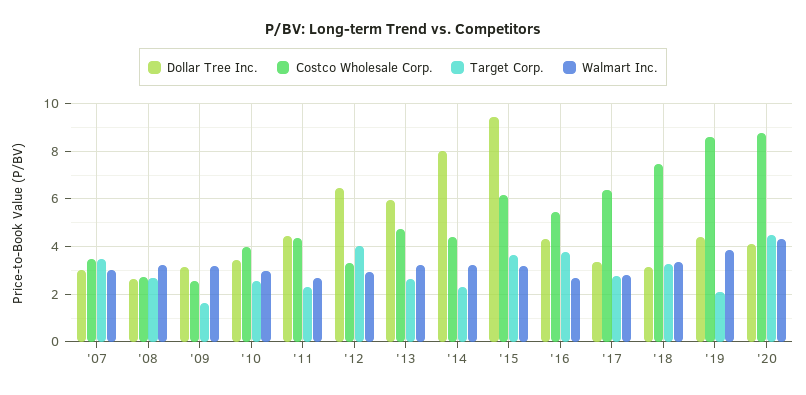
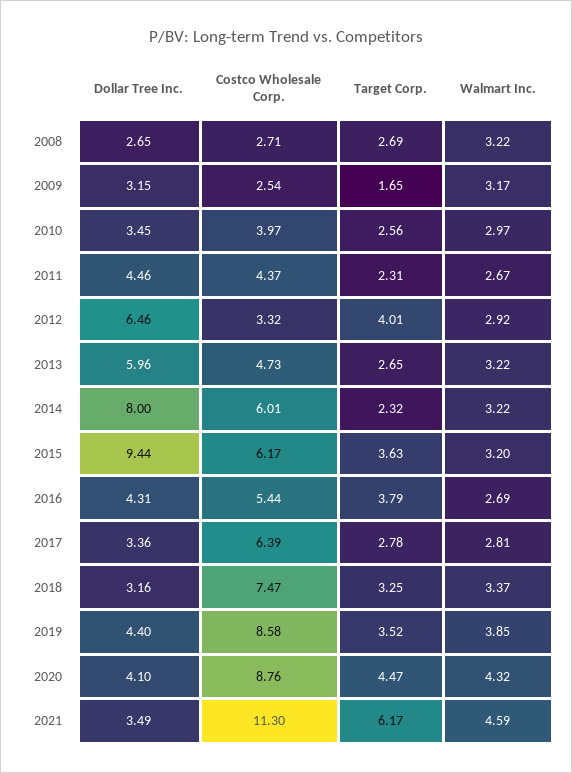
Dollar Tree Inc., '07: 3 -> none
Costco Wholesale Corp., '07: 3.5 -> none
Target Corp., '07: 3.5 -> none
Walmart Inc., '07: 3 -> none
Costco Wholesale Corp., '14: 4.5 -> 6.01
Target Corp., '19: 2 -> 3.52
Dollar Tree Inc., 2021: none -> 3.49
Costco Wholesale Corp., 2021: none -> 11.3
Target Corp., 2021: none -> 6.17
Walmart Inc., 2021: none -> 4.59

